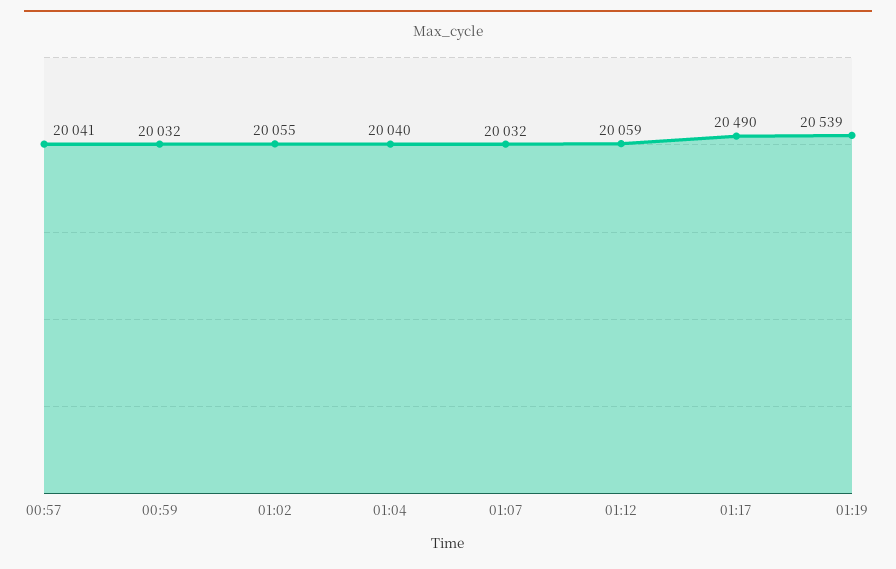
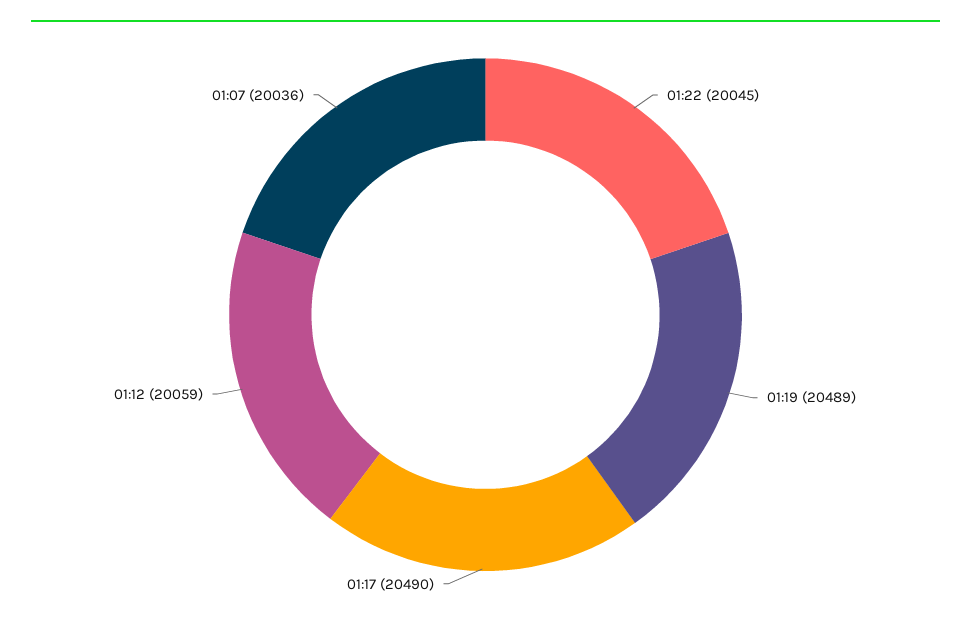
00:57: 20041 -> none
00:59: 20032 -> none
01:02: 20055 -> none
01:04: 20040 -> none
01:07: 20032 -> 20036
01:19: 20539 -> 20489
01:22: none -> 20045

